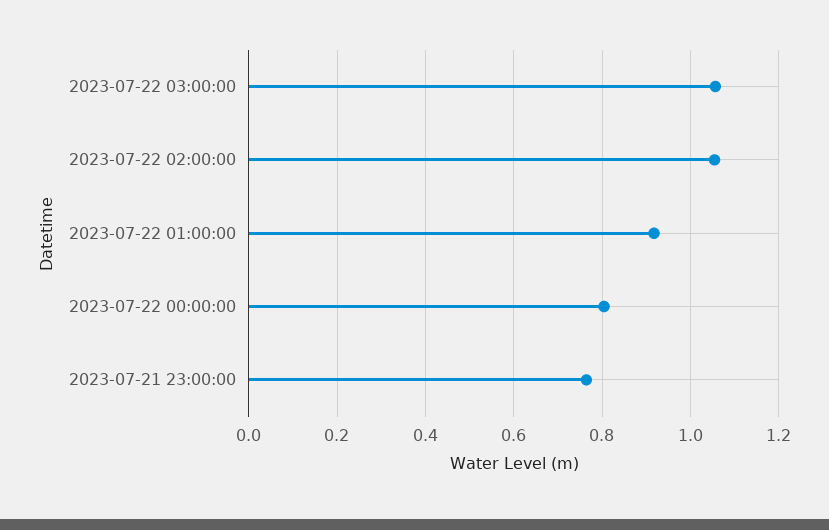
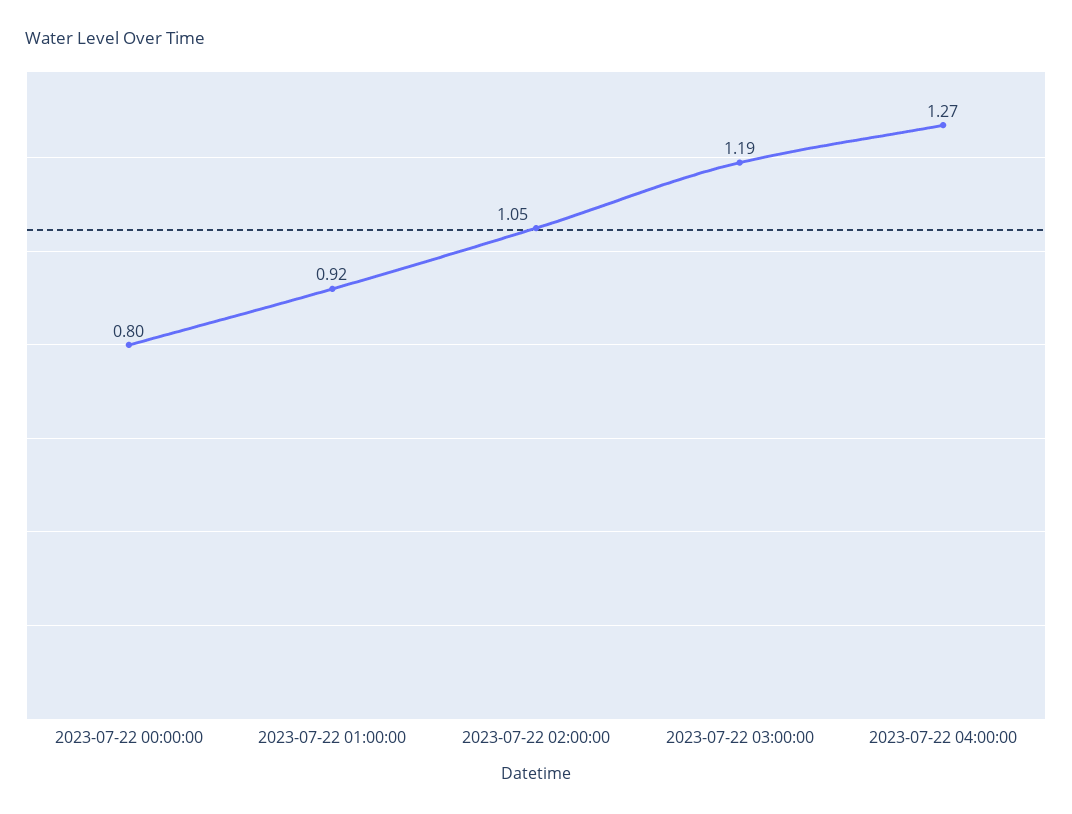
2023-07-22 03:00:00: 1.06 -> 1.19
2023-07-21 23:00:00: 0.76 -> none
2023-07-22 04:00:00: none -> 1.27

